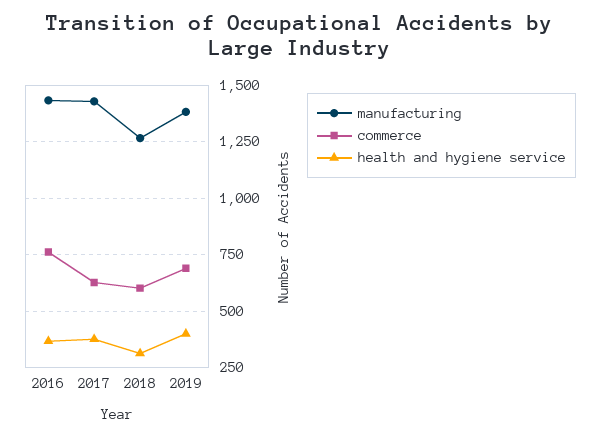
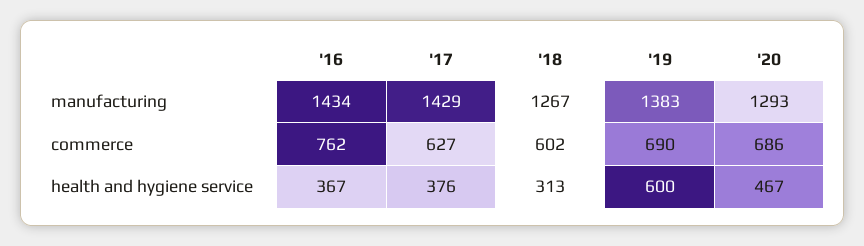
health and hygiene service, 2019: 400 -> 600
manufacturing, '20: none -> 1293
commerce, '20: none -> 686
health and hygiene service, '20: none -> 467

